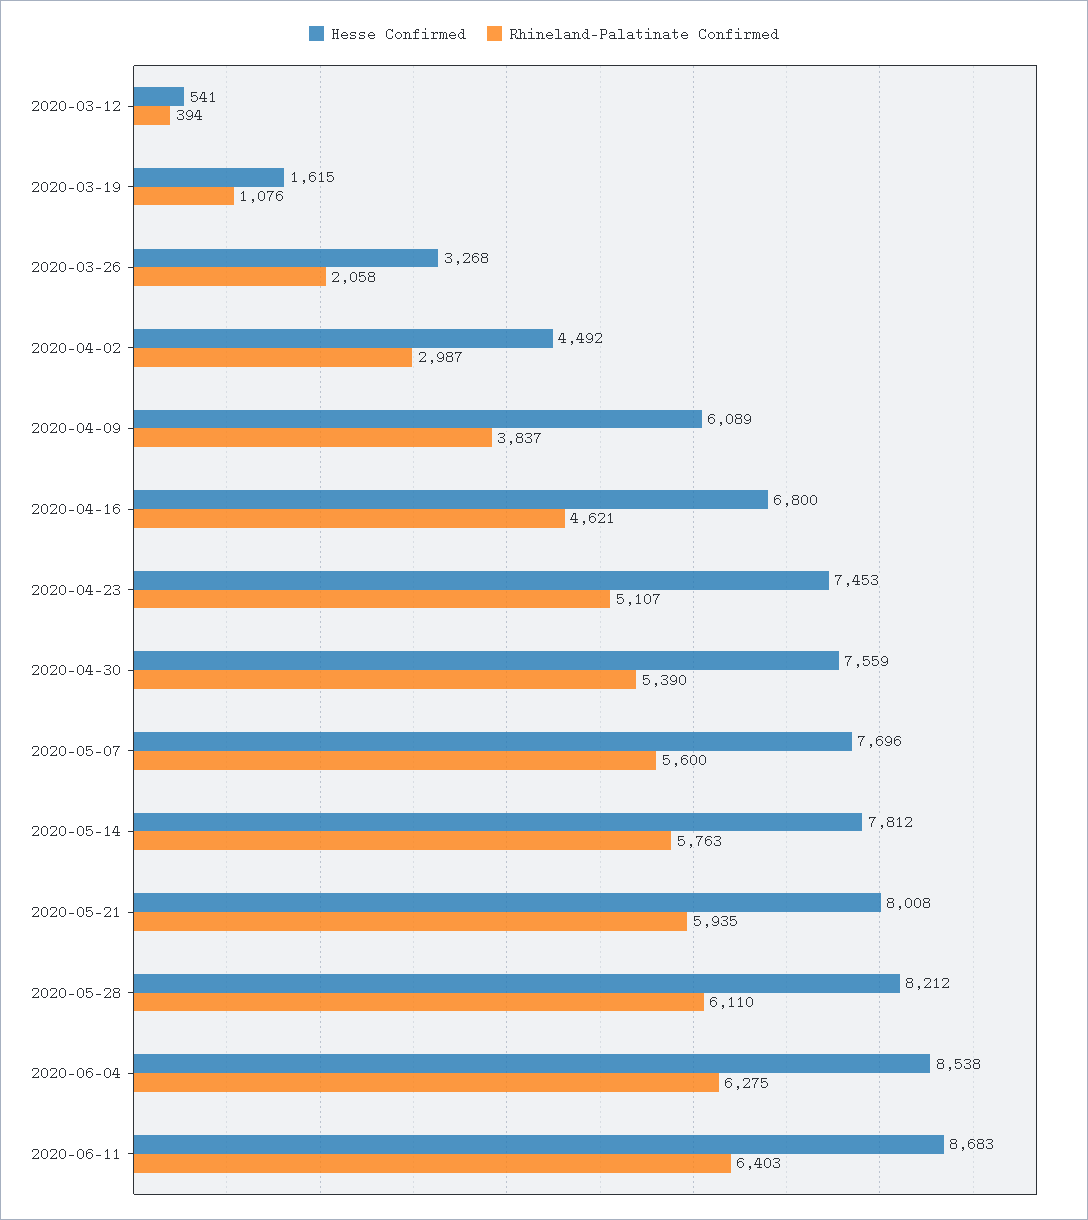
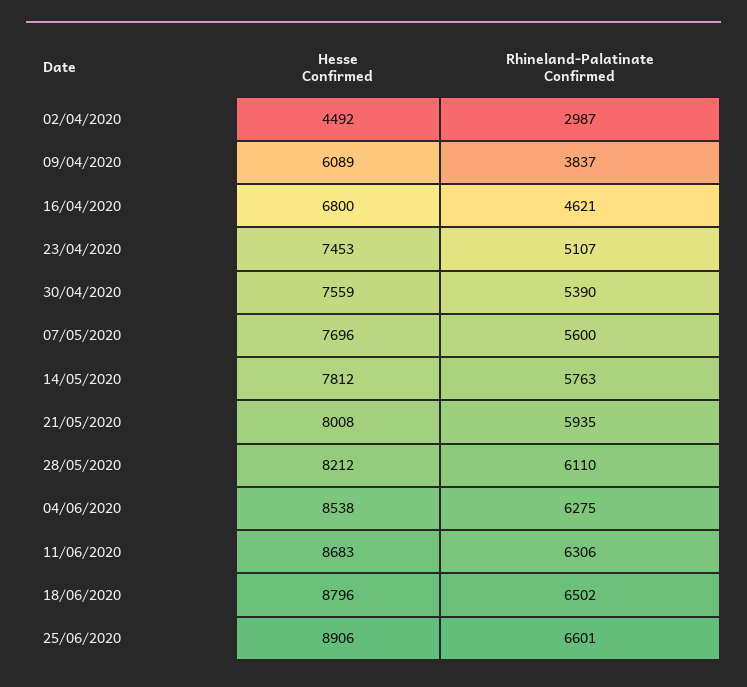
Hesse Confirmed, 2020-03-12: 541 -> none
Rhineland-Palatinate Confirmed, 2020-03-12: 394 -> none
Hesse Confirmed, 2020-03-19: 1615 -> none
Rhineland-Palatinate Confirmed, 2020-03-19: 1076 -> none
Hesse Confirmed, 2020-03-26: 3268 -> none
Rhineland-Palatinate Confirmed, 2020-03-26: 2058 -> none
Rhineland-Palatinate Confirmed, 2020-06-11: 6403 -> 6306
Hesse Confirmed, 18/06/2020: none -> 8796
Rhineland-Palatinate Confirmed, 18/06/2020: none -> 6502
Hesse Confirmed, 25/06/2020: none -> 8906
Rhineland-Palatinate Confirmed, 25/06/2020: none -> 6601

